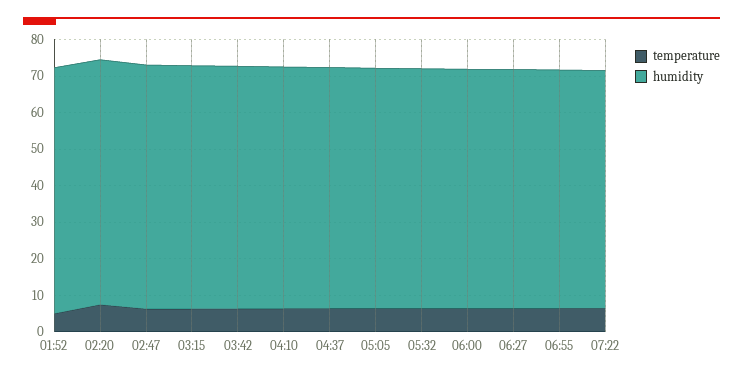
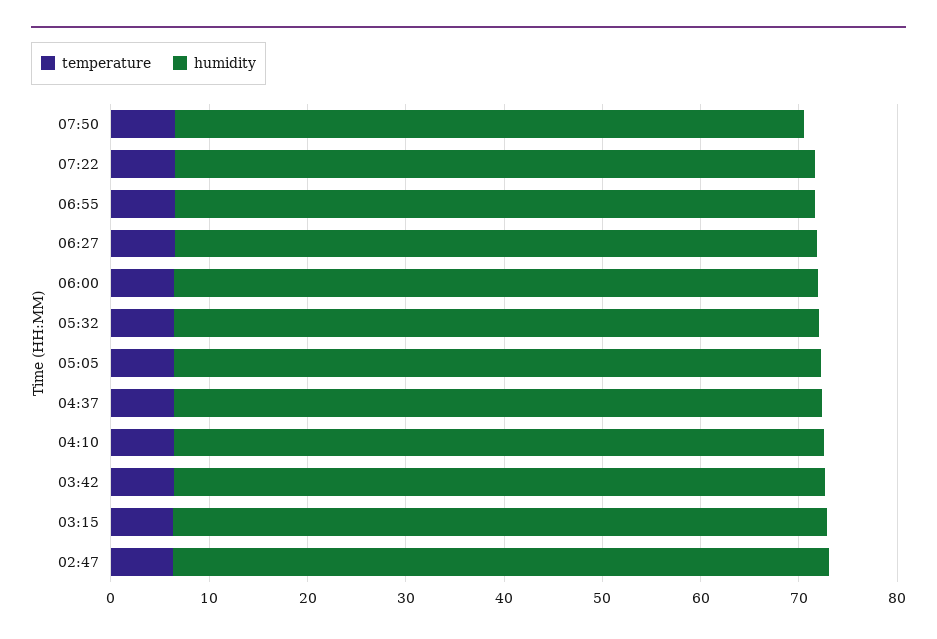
temperature, 01:52: 5 -> none
humidity, 01:52: 67.5 -> none
temperature, 02:20: 7.5 -> none
humidity, 02:20: 67.5 -> none
temperature, 07:50: none -> 6
humidity, 07:50: none -> 64

